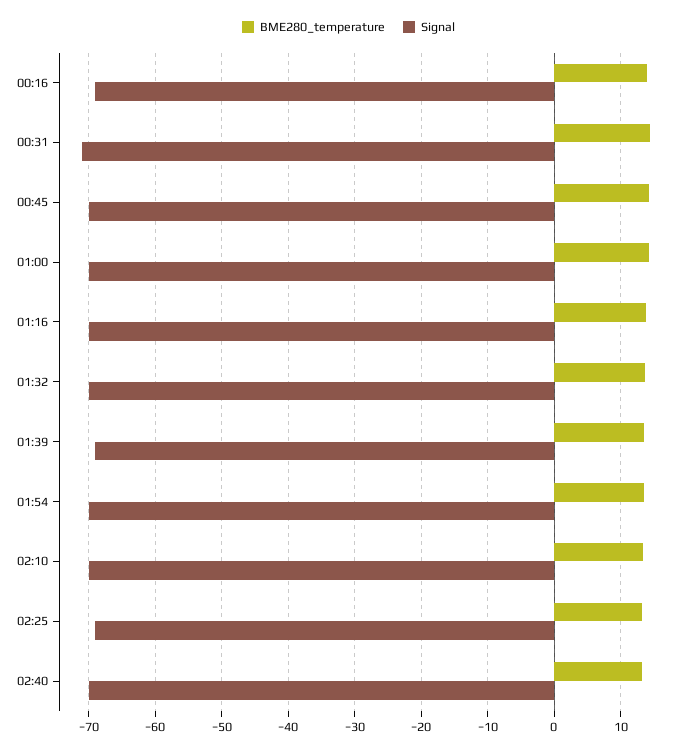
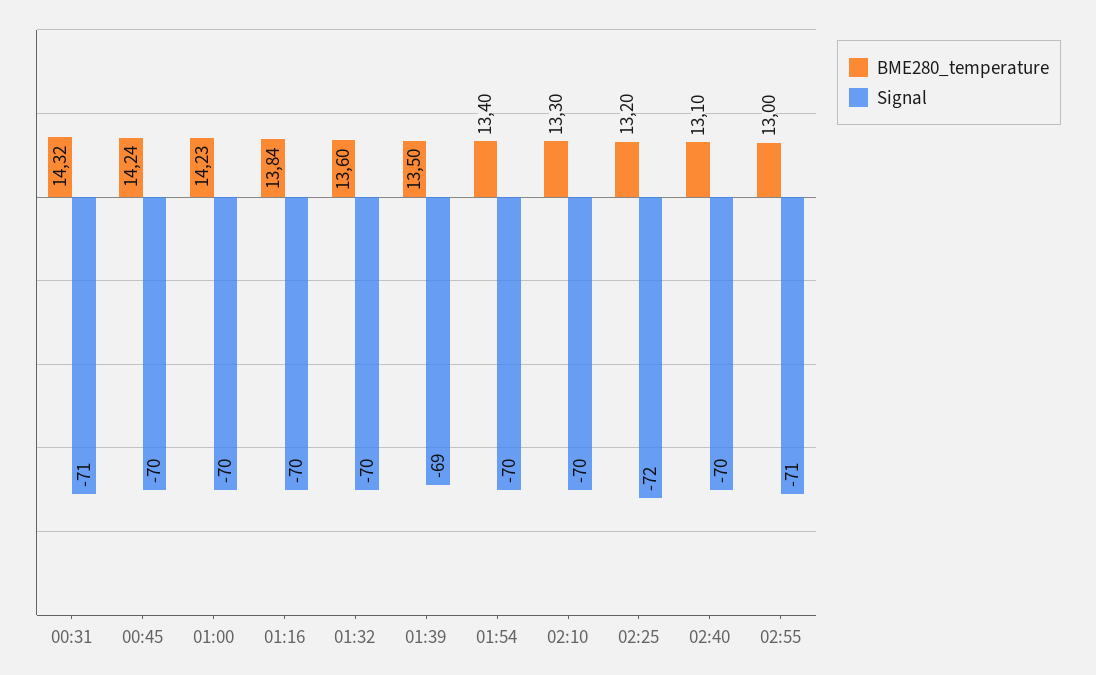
BME280_temperature, 00:16: 14 -> none
Signal, 00:16: -69 -> none
Signal, 02:25: -69 -> -72
BME280_temperature, 02:55: none -> 13
Signal, 02:55: none -> -71

